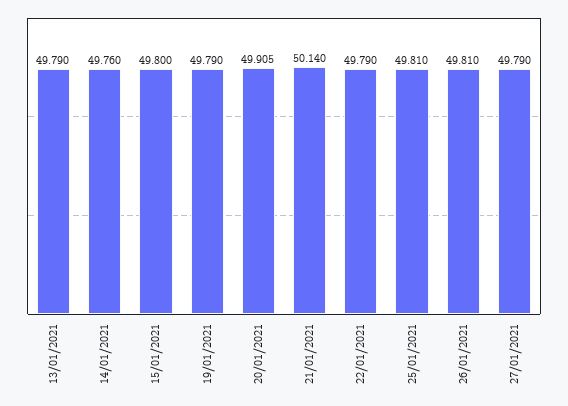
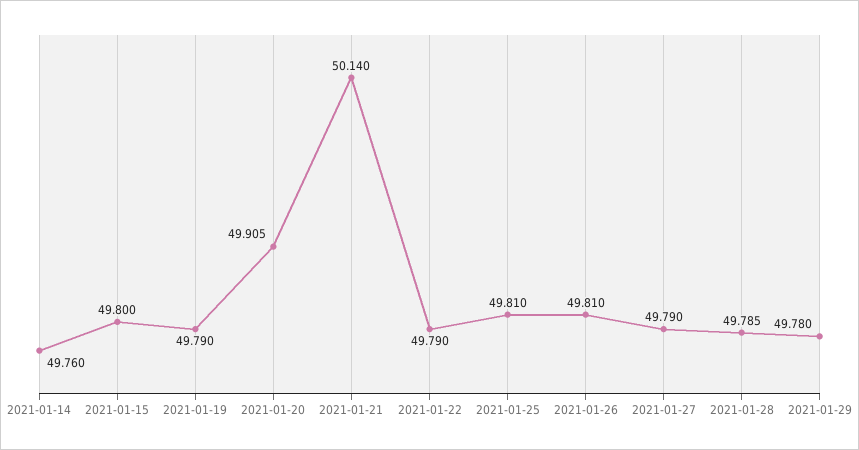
13/01/2021: 49.79 -> none
2021-01-28: none -> 49.785
2021-01-29: none -> 49.78

